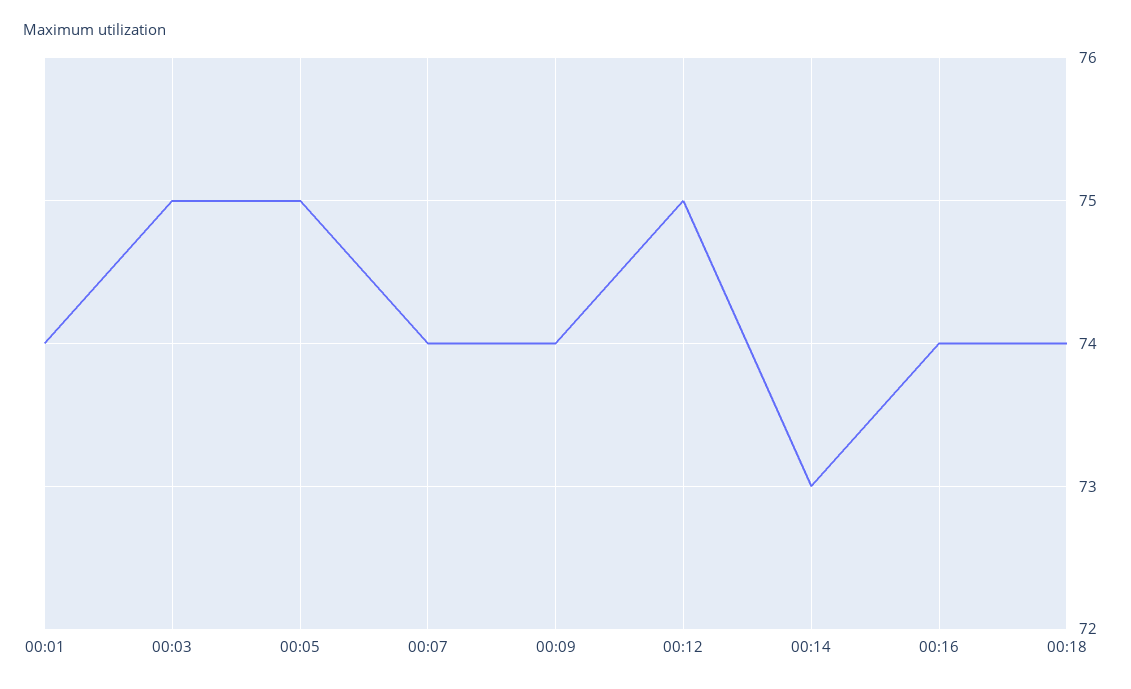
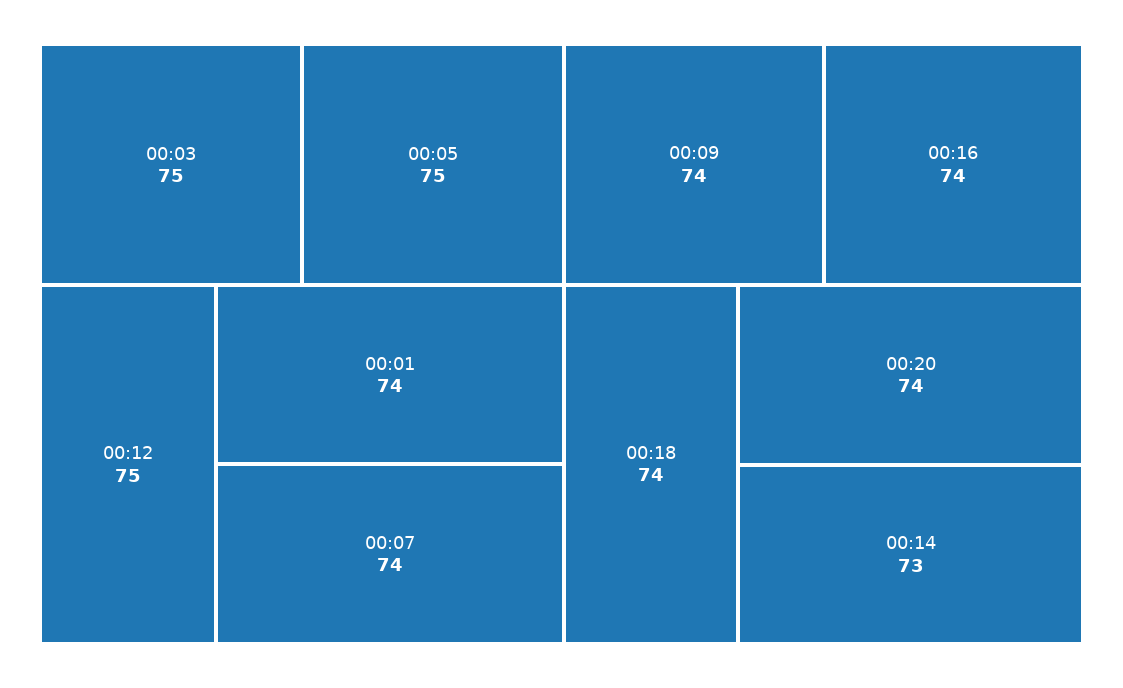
00:20: none -> 74

